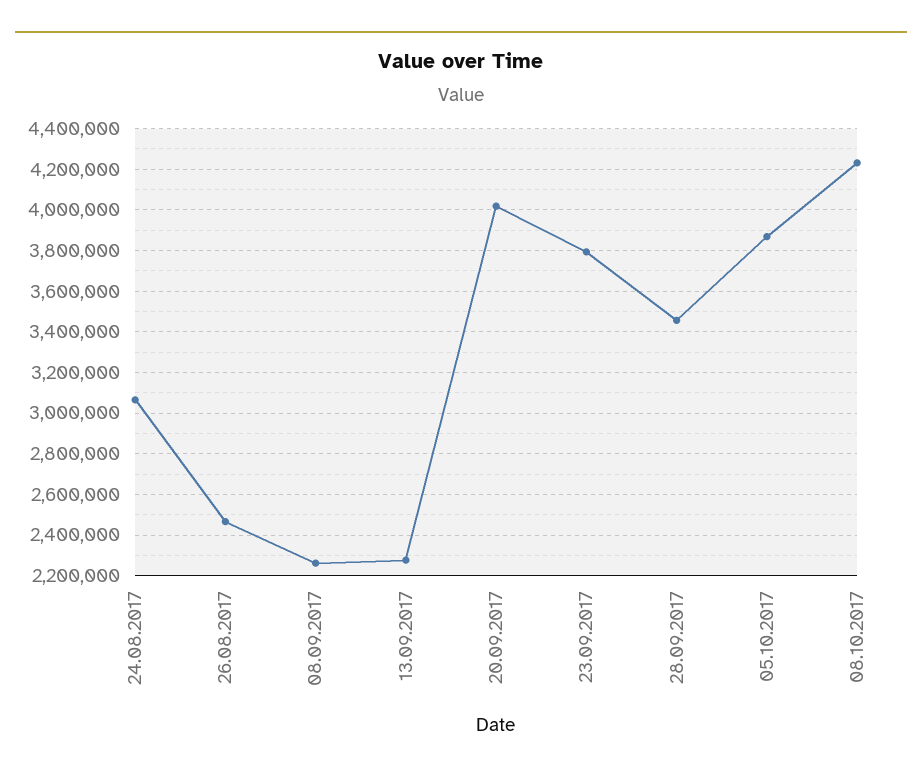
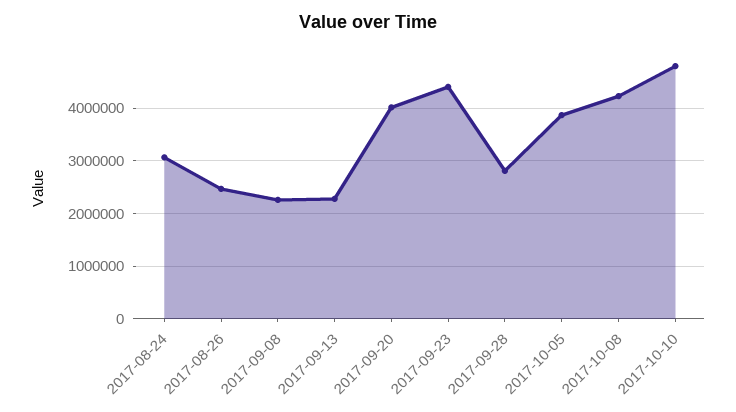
23.09.2017: 3800000 -> 4400000
28.09.2017: 3450000 -> 2800000
2017-10-10: none -> 4800000

